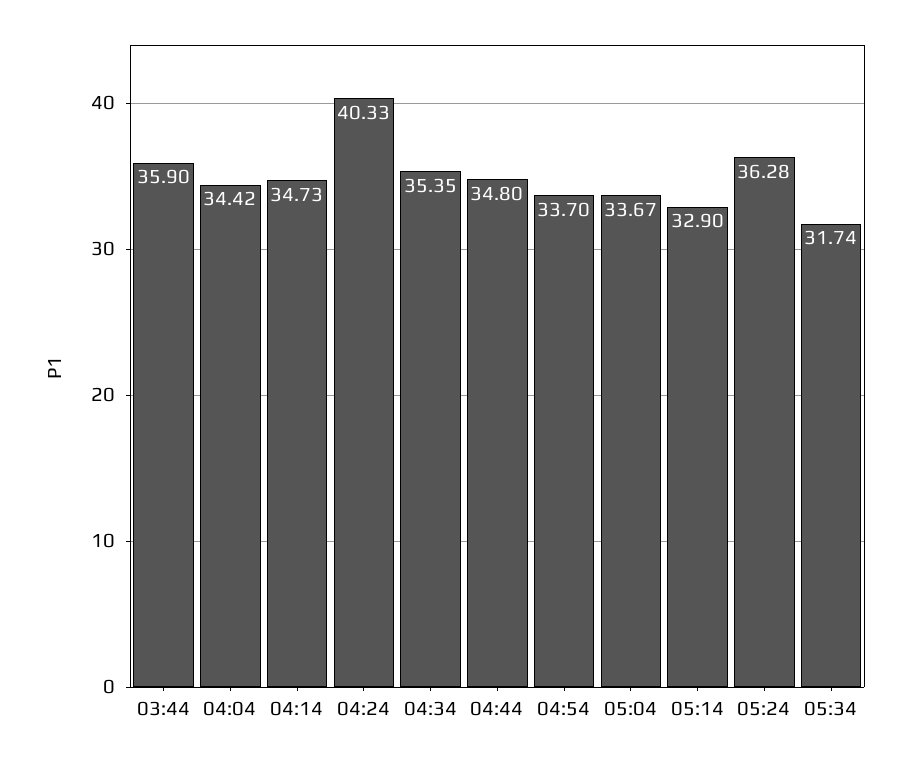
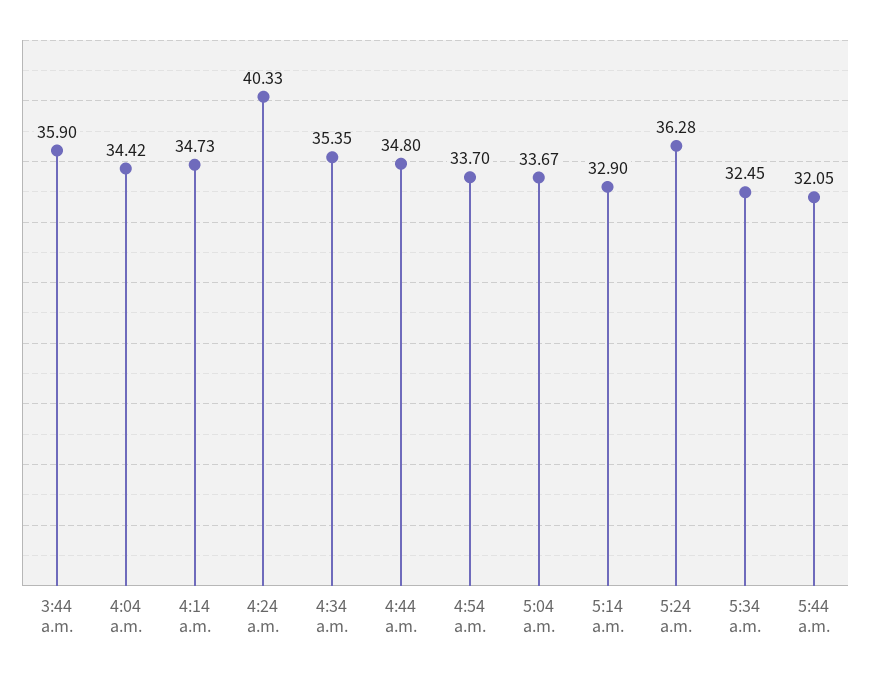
05:34: 31.74 -> 32.45
5:44 a.m.: none -> 32.05

